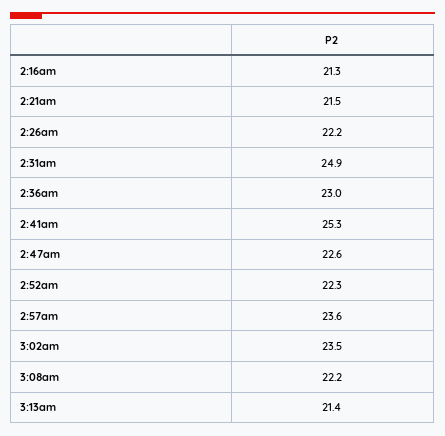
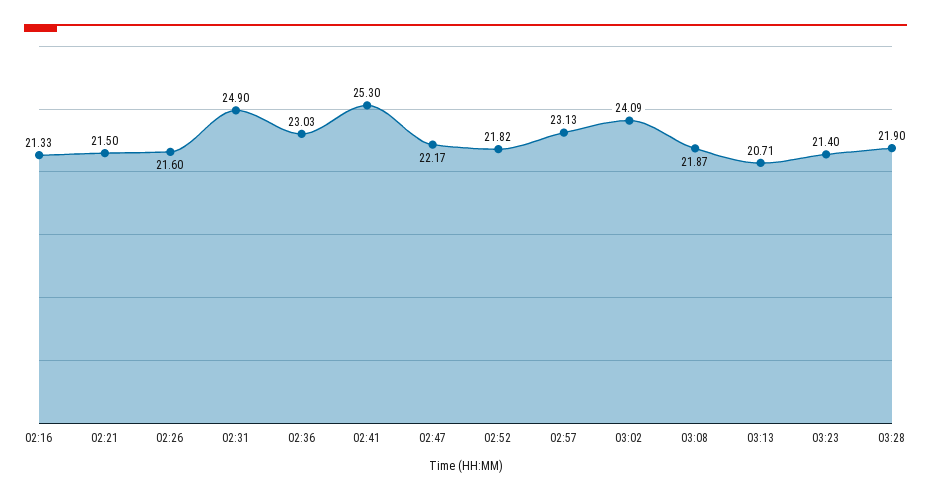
2:26am: 22.2 -> 21.6
2:47am: 22.6 -> 22.17
2:52am: 22.3 -> 21.82
2:57am: 23.6 -> 23.13
3:02am: 23.5 -> 24.09
3:08am: 22.2 -> 21.87
3:13am: 21.4 -> 20.71
03:23: none -> 21.4
03:28: none -> 21.9

